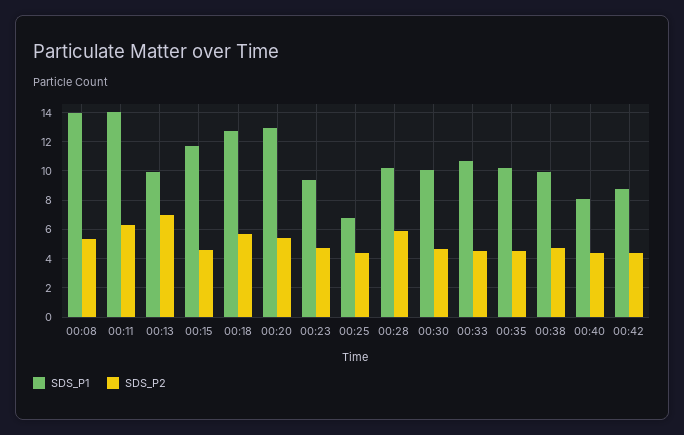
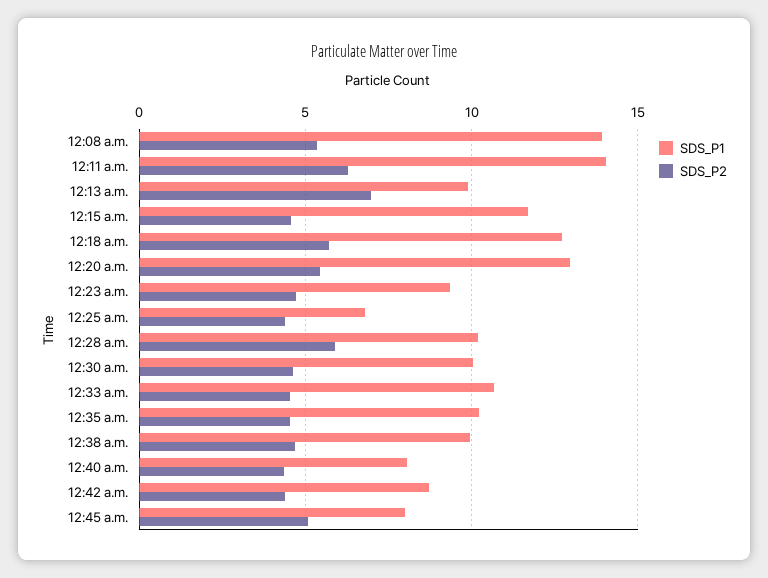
SDS_P1, 12:45 a.m.: none -> 8
SDS_P2, 12:45 a.m.: none -> 5

